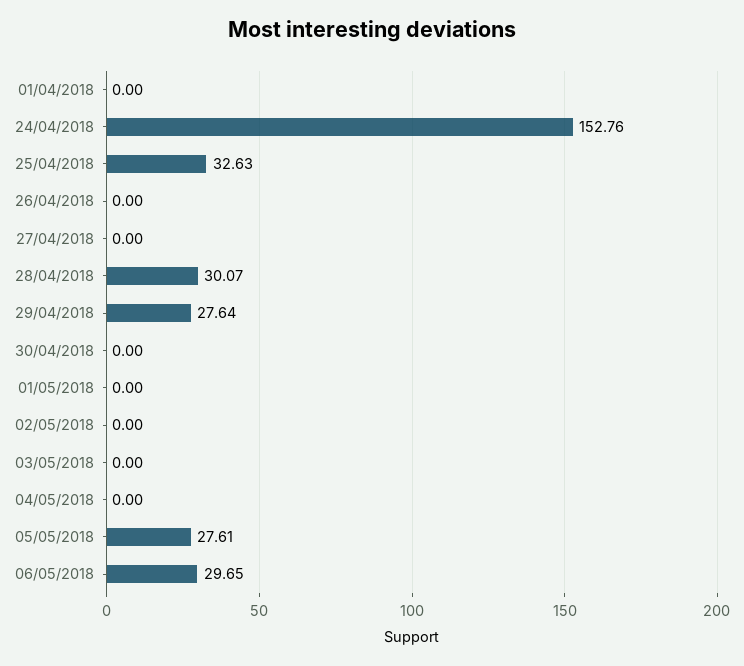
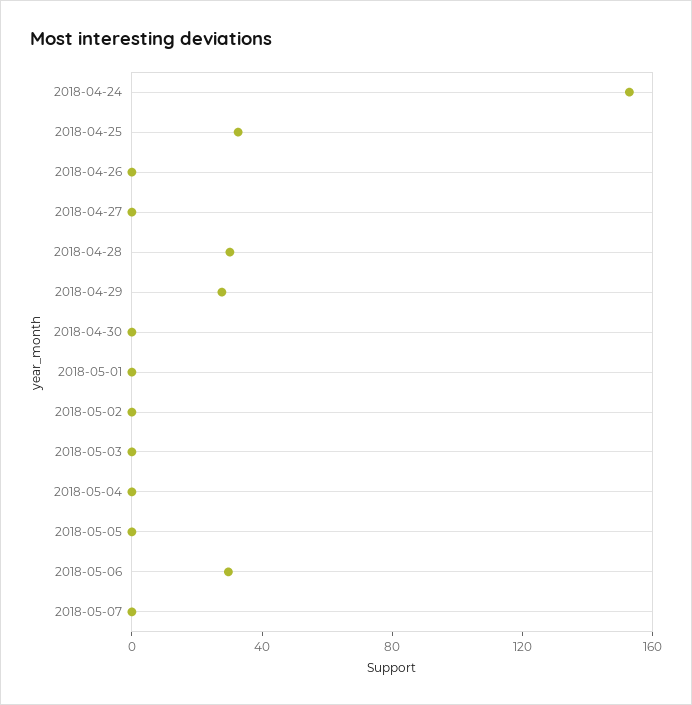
01/04/2018: 0 -> none
05/05/2018: 27.61 -> 0
2018-05-07: none -> 0

